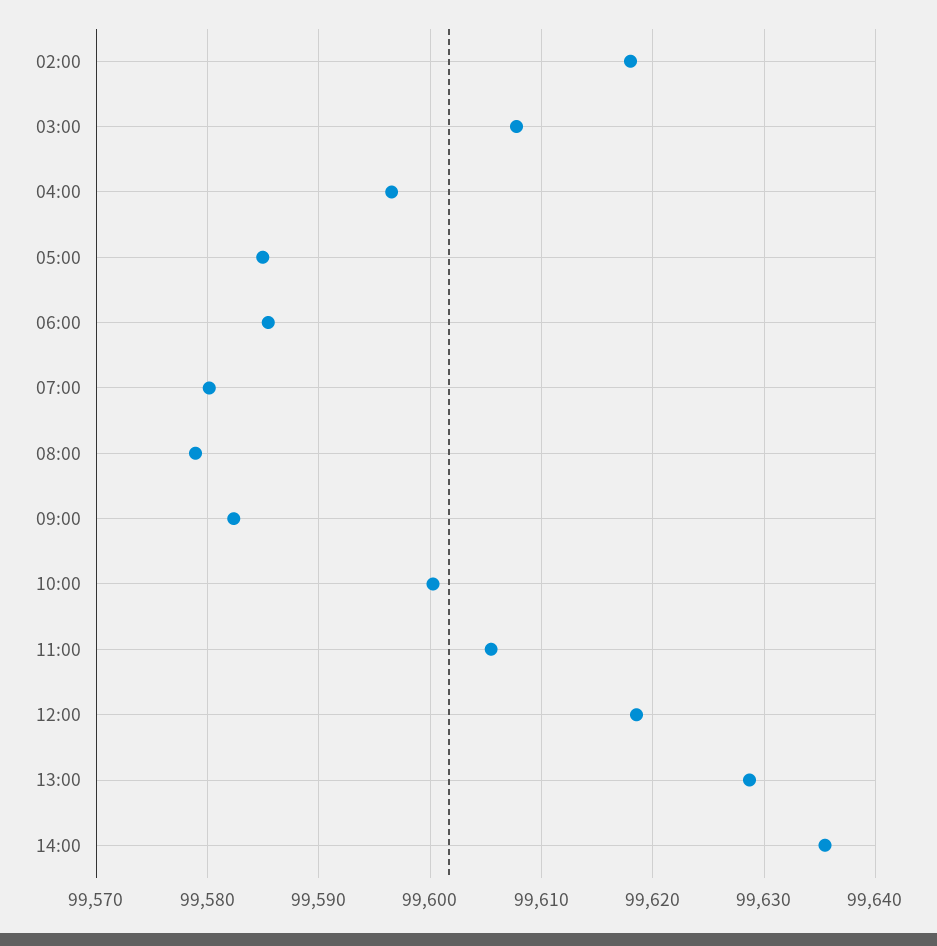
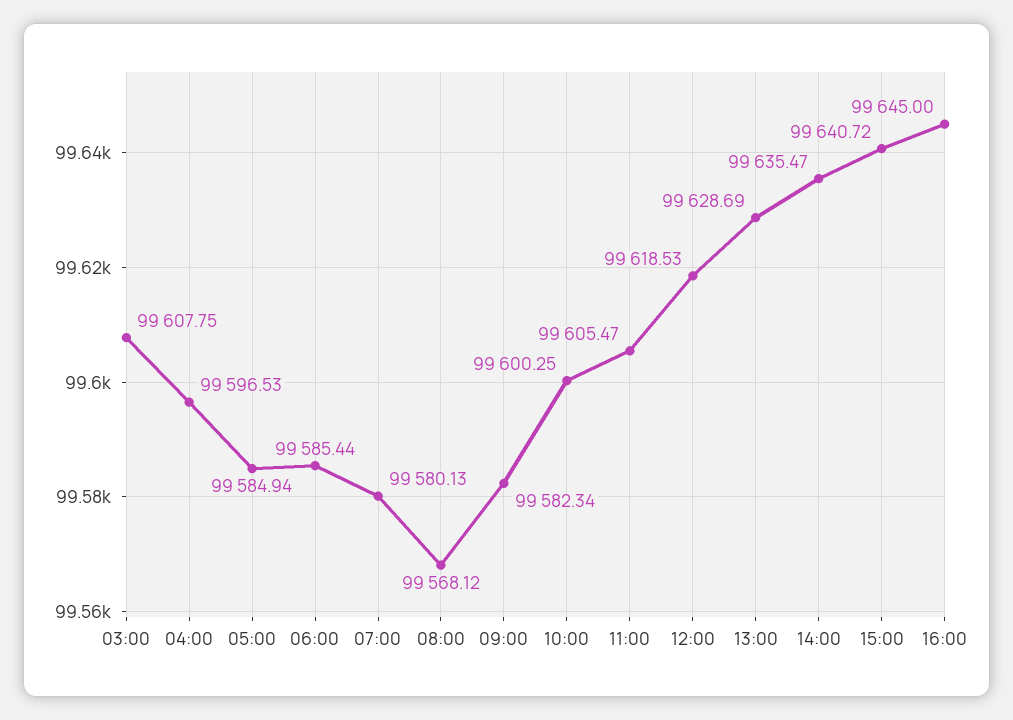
02:00: 99618 -> none
08:00: 99579 -> 99568.12
15:00: none -> 99640.72
16:00: none -> 99645

